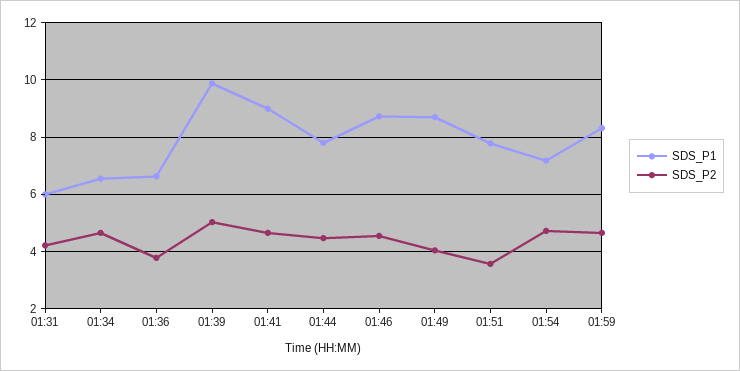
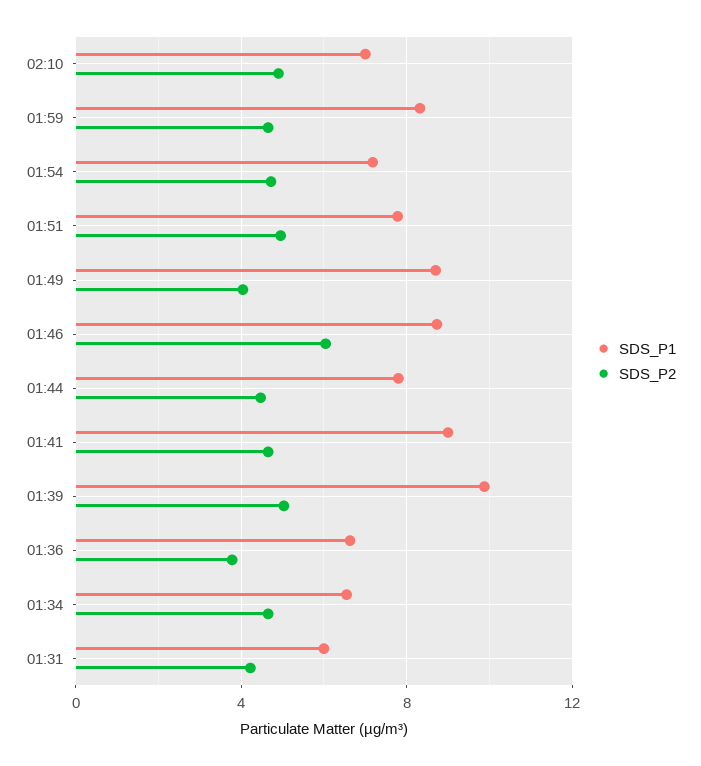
SDS_P2, 01:46: 4.5 -> 6
SDS_P2, 01:51: 3.5 -> 5
SDS_P1, 02:10: none -> 7
SDS_P2, 02:10: none -> 5

